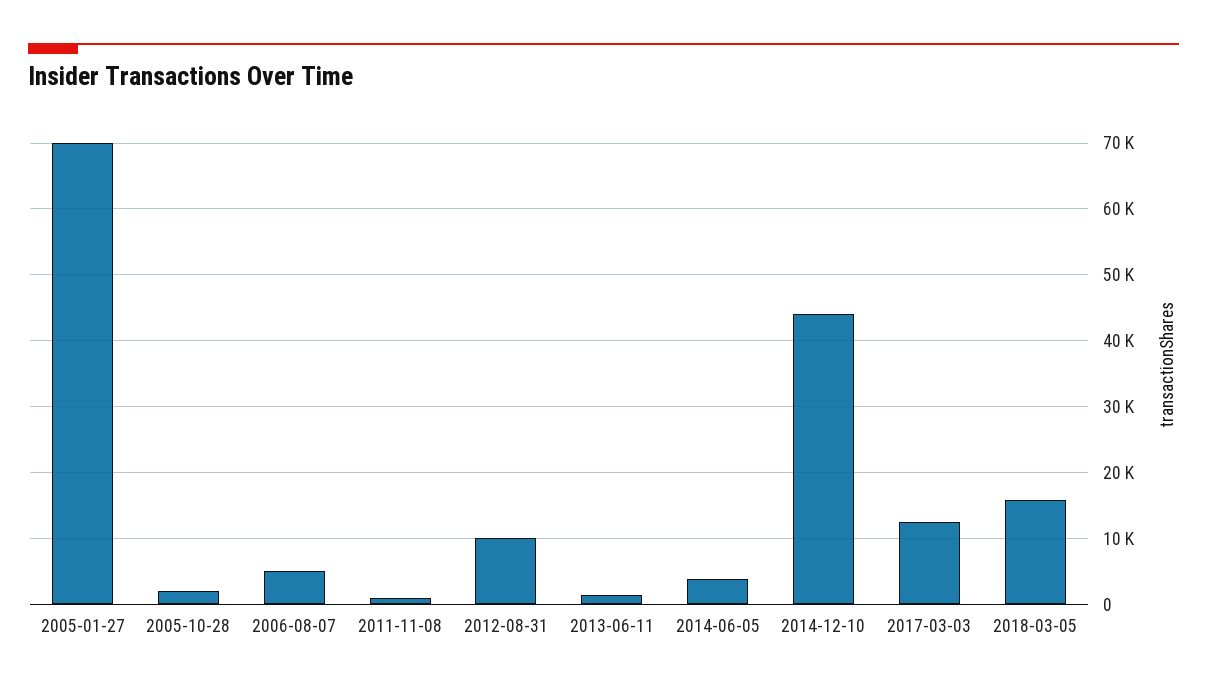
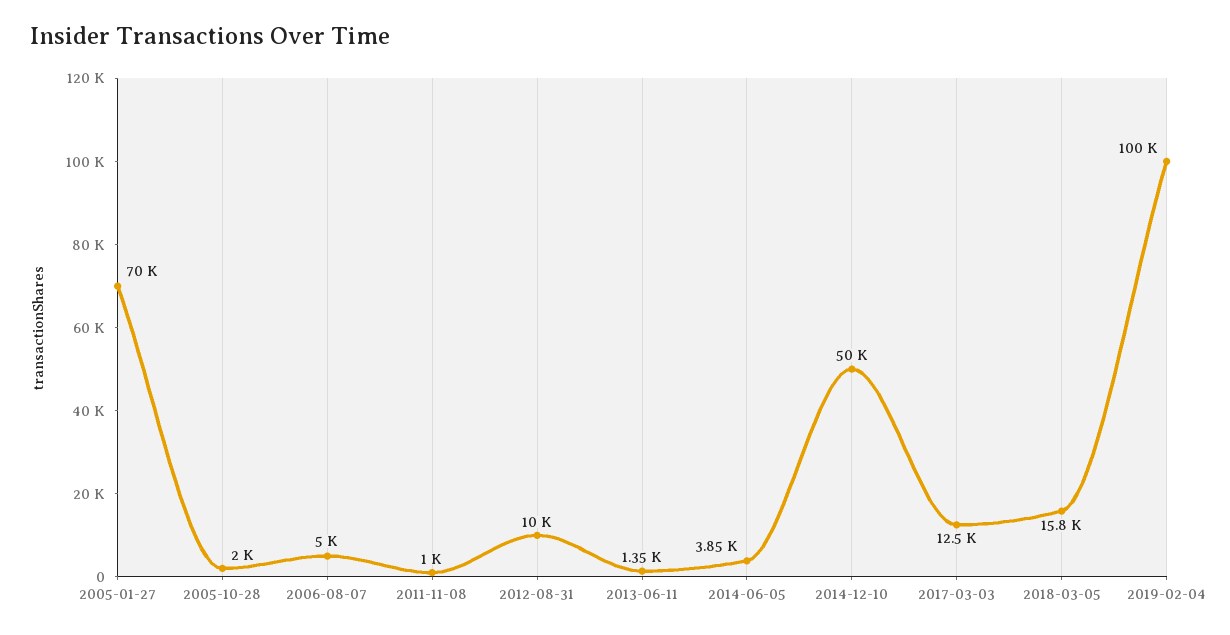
2014-12-10: 44000 -> 50000
2019-02-04: none -> 100000

